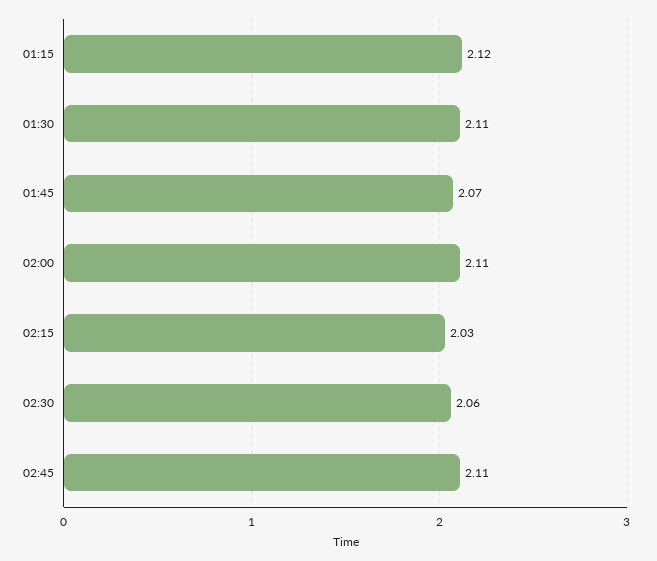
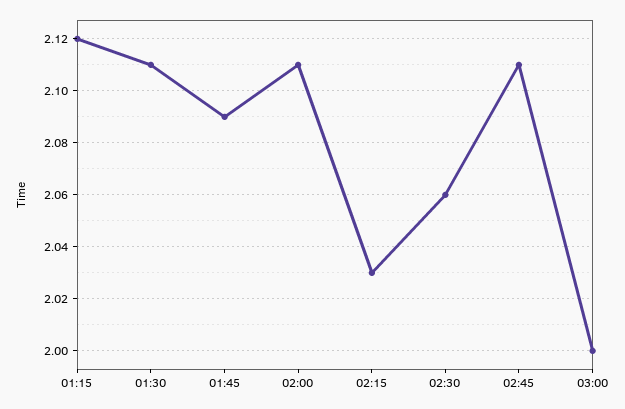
01:45: 2.07 -> 2.09
03:00: none -> 2

